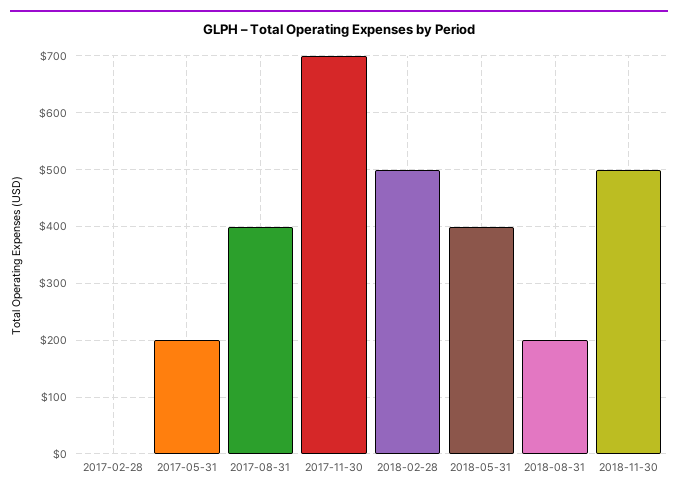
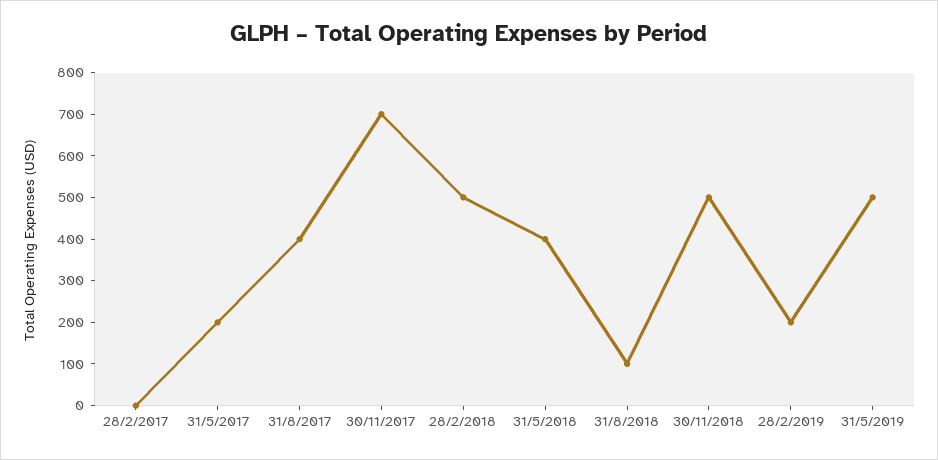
2018-08-31: 200 -> 100
28/2/2019: none -> 200
31/5/2019: none -> 500

